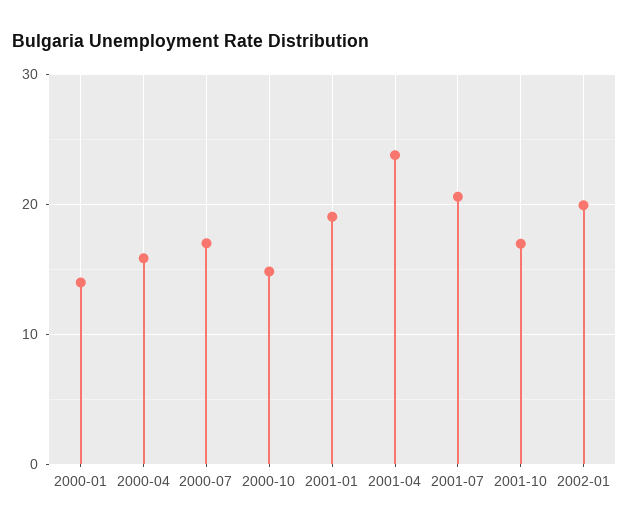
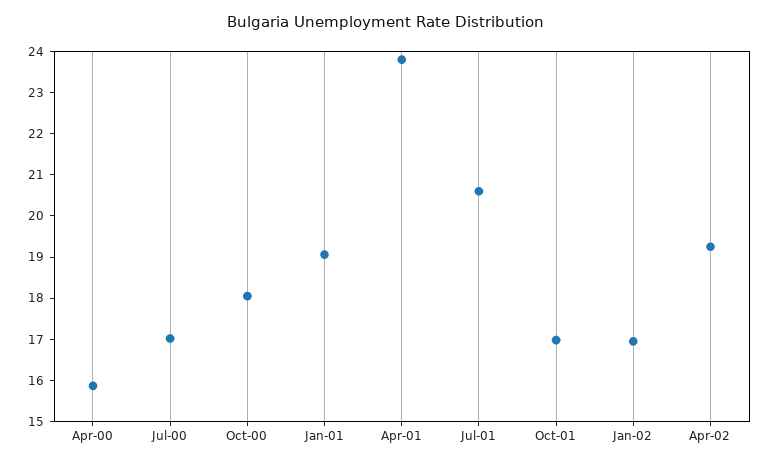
2000-01: 14 -> none
2000-10: 15 -> 18
2002-01: 20 -> 17
Apr-02: none -> 19.2

